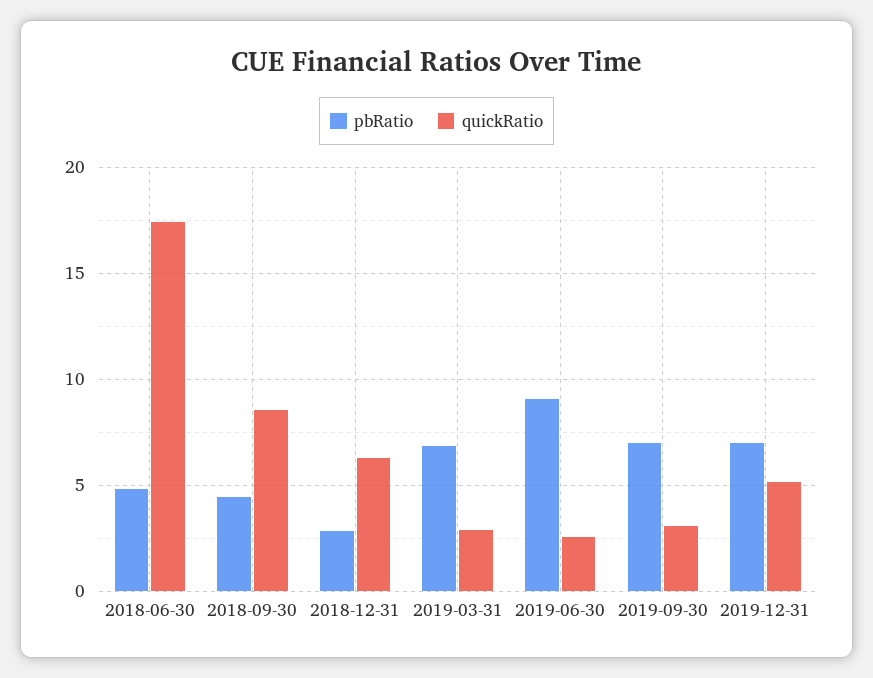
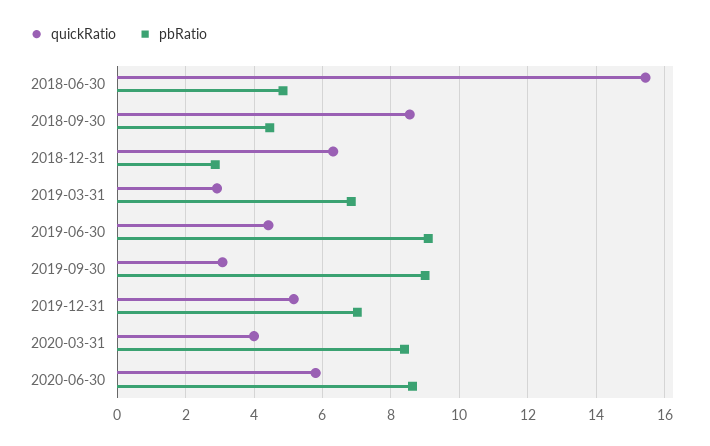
quickRatio, 2018-06-30: 17.5 -> 15.4
quickRatio, 2019-06-30: 2.5 -> 4.4
pbRatio, 2019-09-30: 7 -> 9
quickRatio, 2020-03-31: none -> 4
pbRatio, 2020-03-31: none -> 8.4
quickRatio, 2020-06-30: none -> 5.8
pbRatio, 2020-06-30: none -> 8.6

